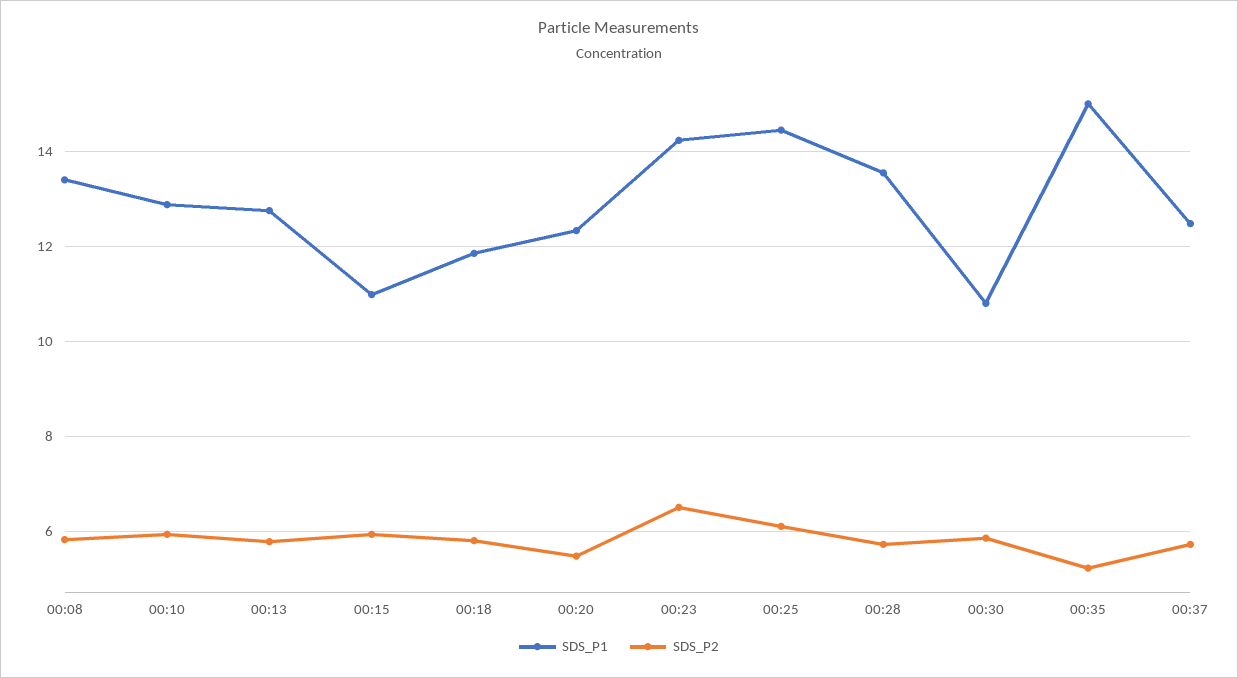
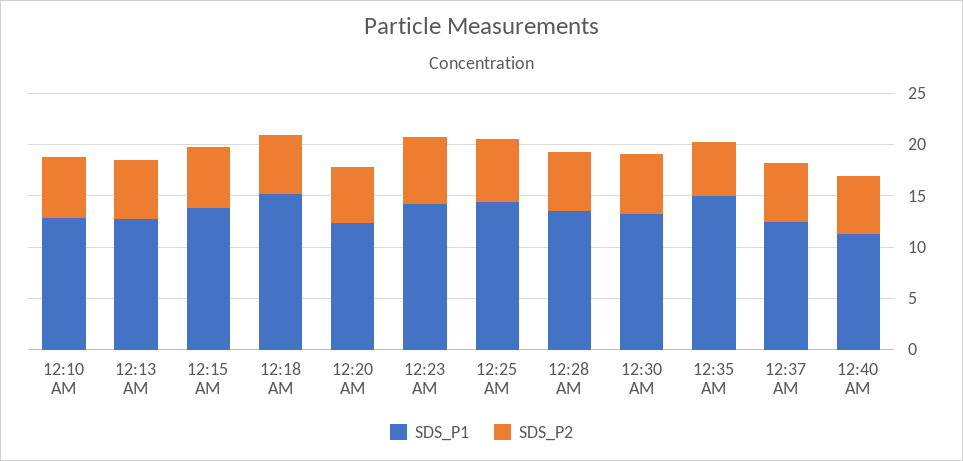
SDS_P1, 00:08: 13.4 -> none
SDS_P2, 00:08: 5.8 -> none
SDS_P1, 00:15: 11 -> 14
SDS_P1, 00:18: 11.8 -> 15
SDS_P1, 00:30: 10.8 -> 13
SDS_P1, 12:40 AM: none -> 11
SDS_P2, 12:40 AM: none -> 6

